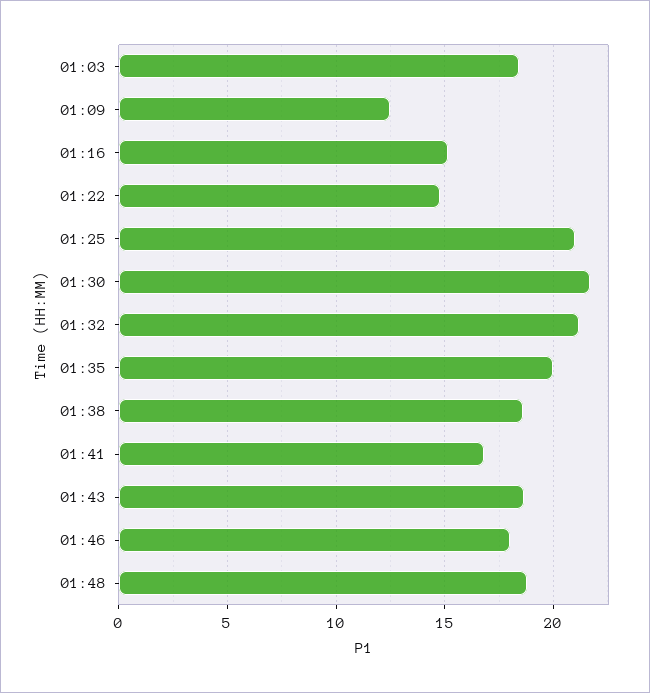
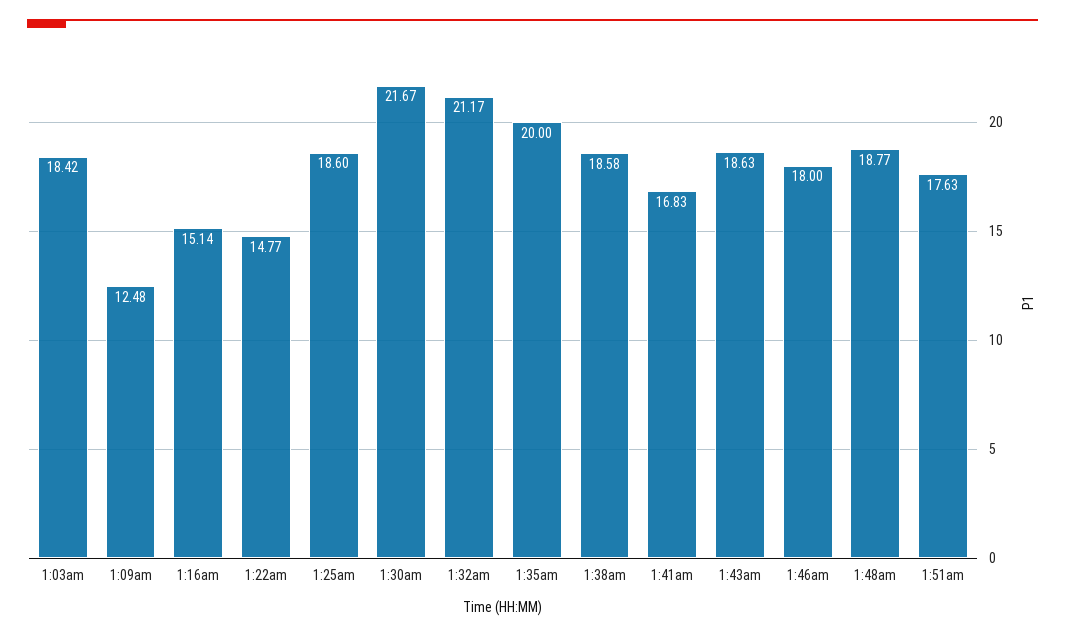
01:25: 21 -> 18.6
1:51am: none -> 17.63

